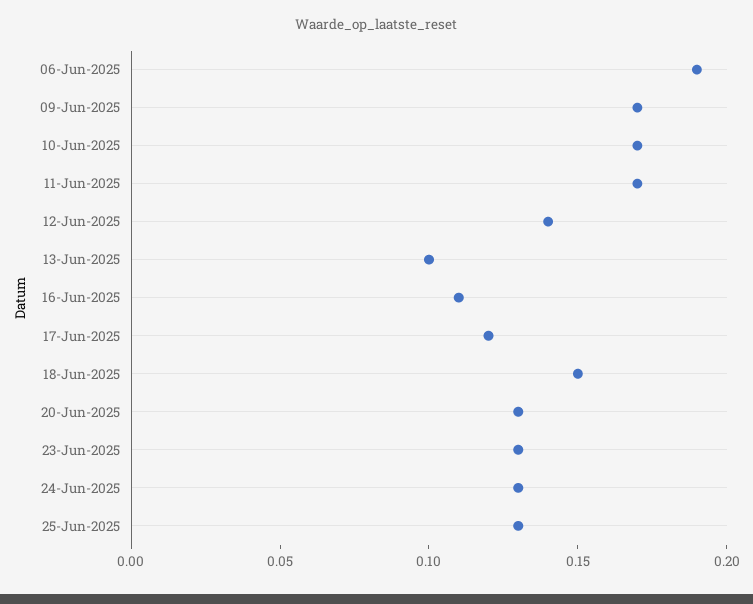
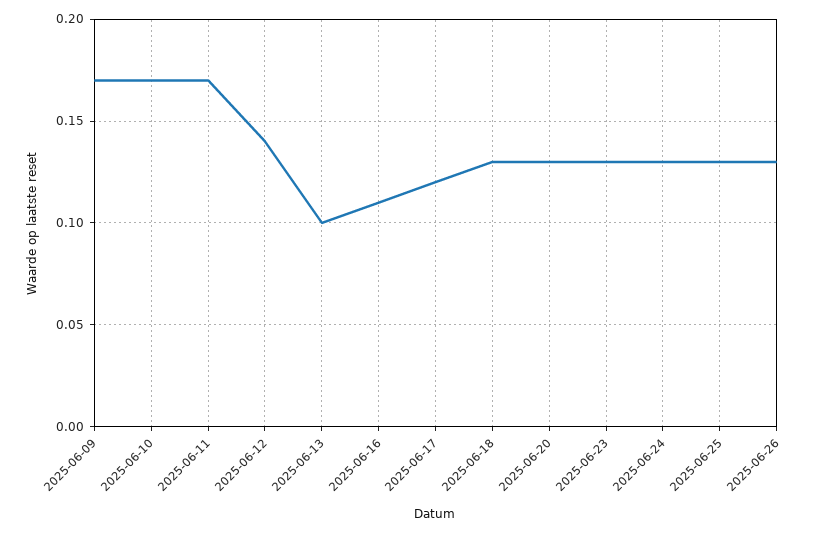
06-Jun-2025: 0.19 -> none
18-Jun-2025: 0.15 -> 0.13
2025-06-26: none -> 0.13

